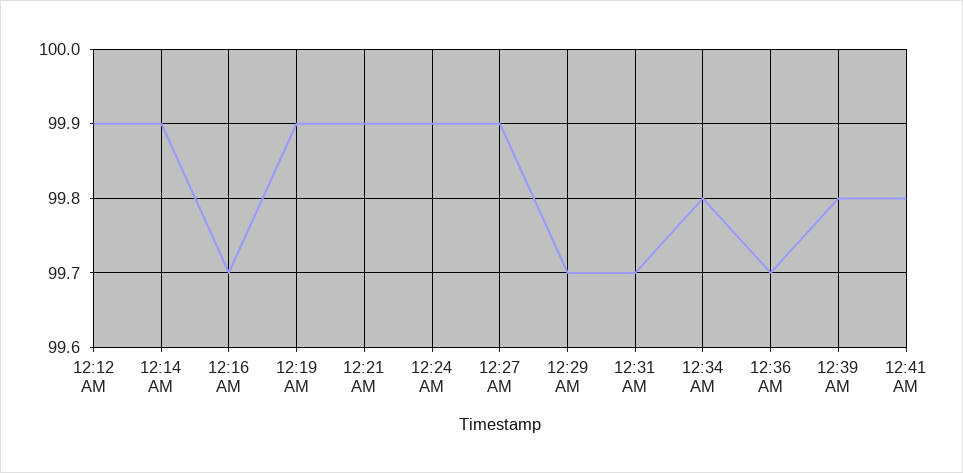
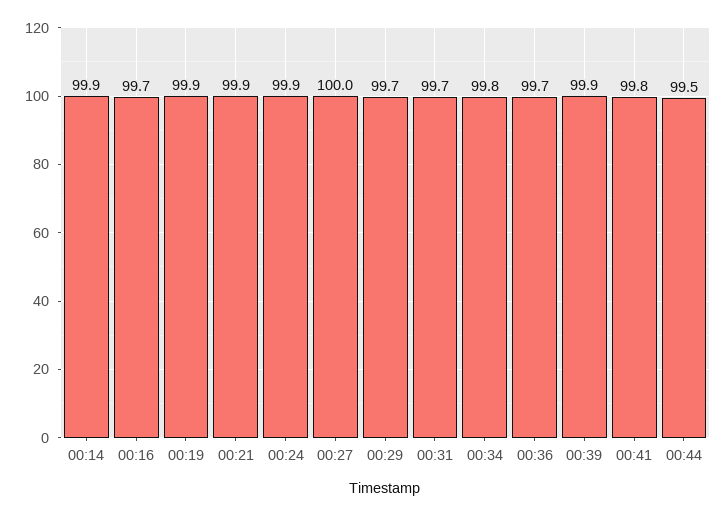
12:12 AM: 99.9 -> none
12:27 AM: 99.9 -> 100
12:39 AM: 99.8 -> 99.9
00:44: none -> 99.5

